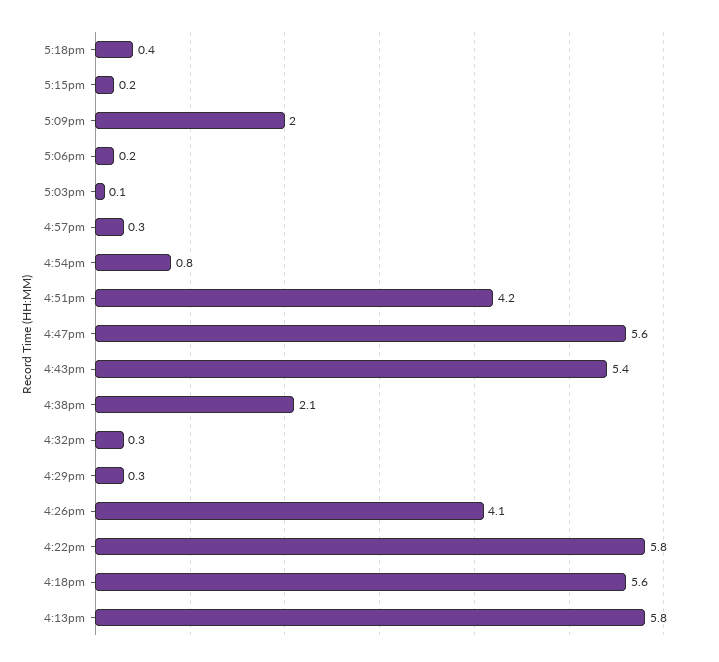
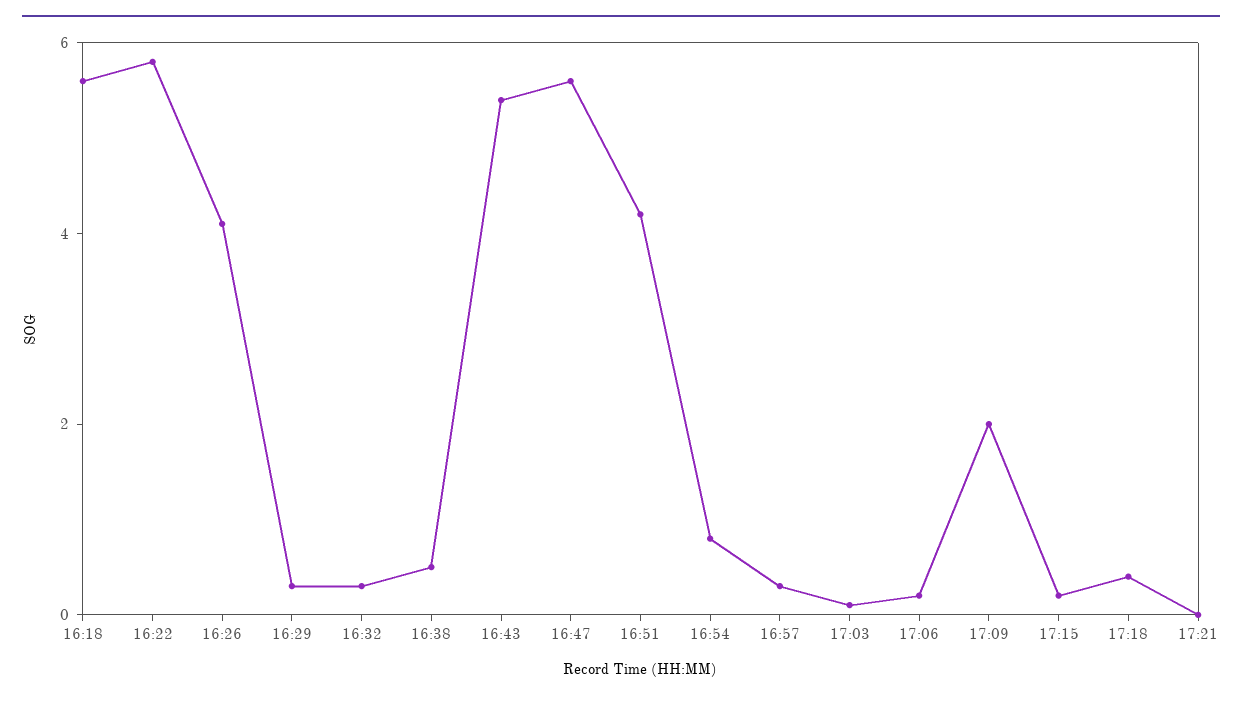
4:38pm: 2.1 -> 0.5
4:13pm: 5.8 -> none
17:21: none -> 0

